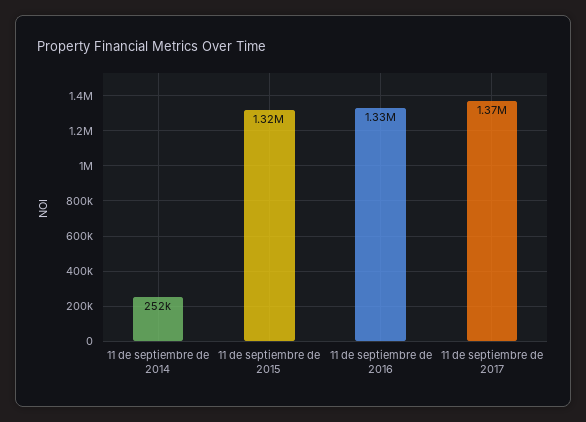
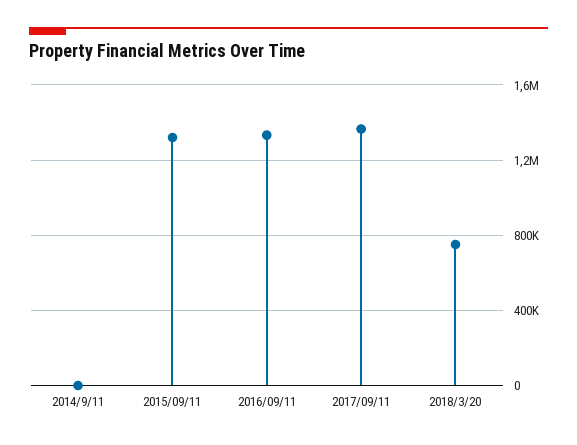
11 de septiembre de 2014: 252000 -> 0
2018/3/20: none -> 750000

